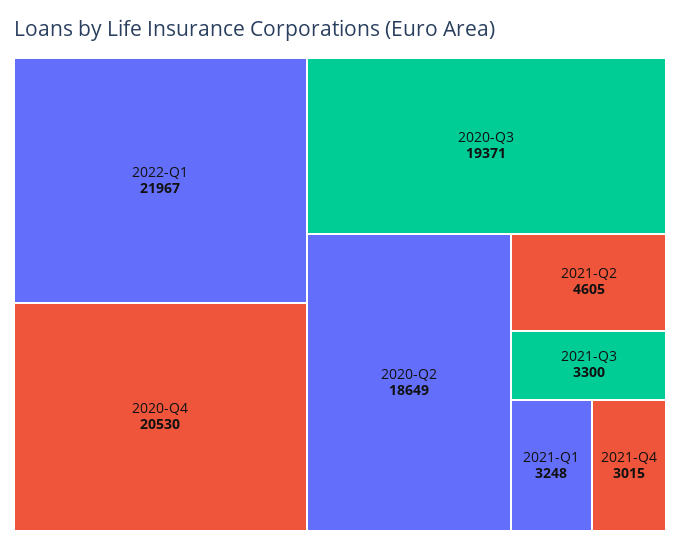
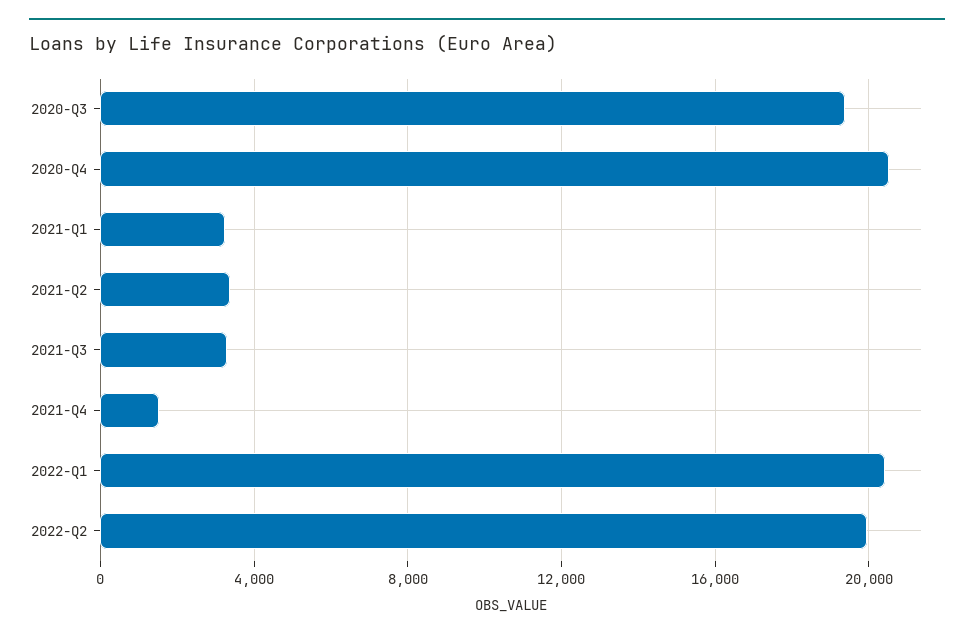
2022-Q1: 21967 -> 20500
2020-Q2: 18649 -> none
2021-Q2: 4605 -> 3500
2021-Q4: 3015 -> 1500
2022-Q2: none -> 20000

